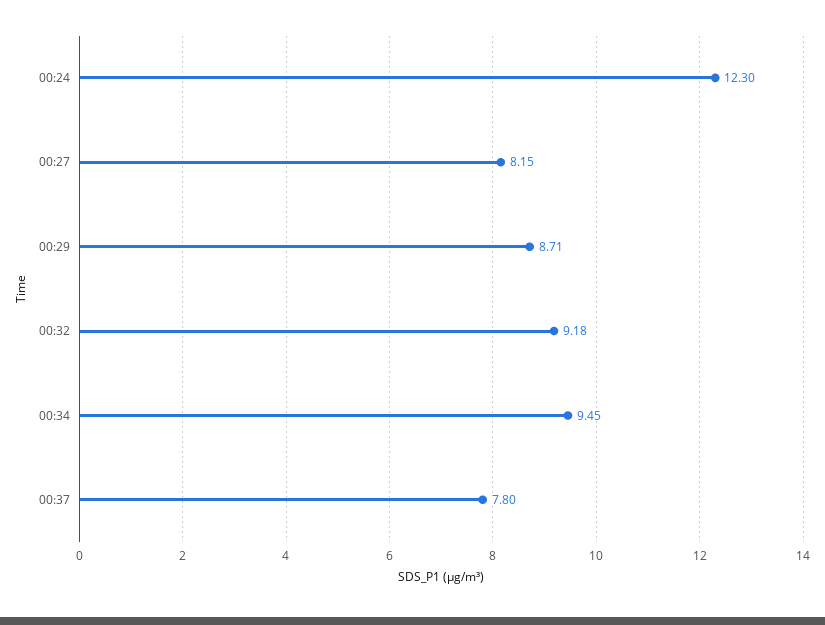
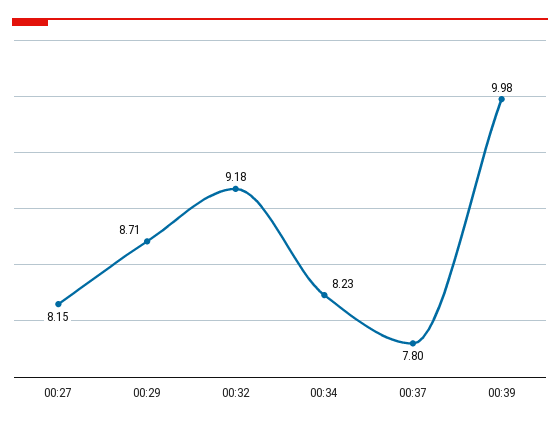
00:24: 12.3 -> none
00:34: 9.45 -> 8.23
00:39: none -> 9.98

